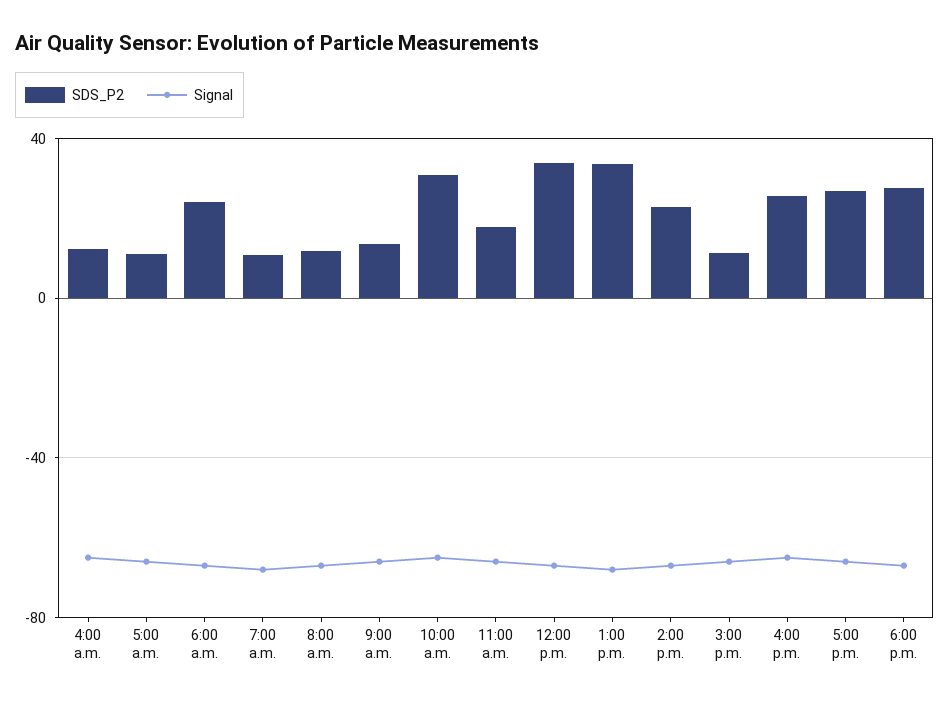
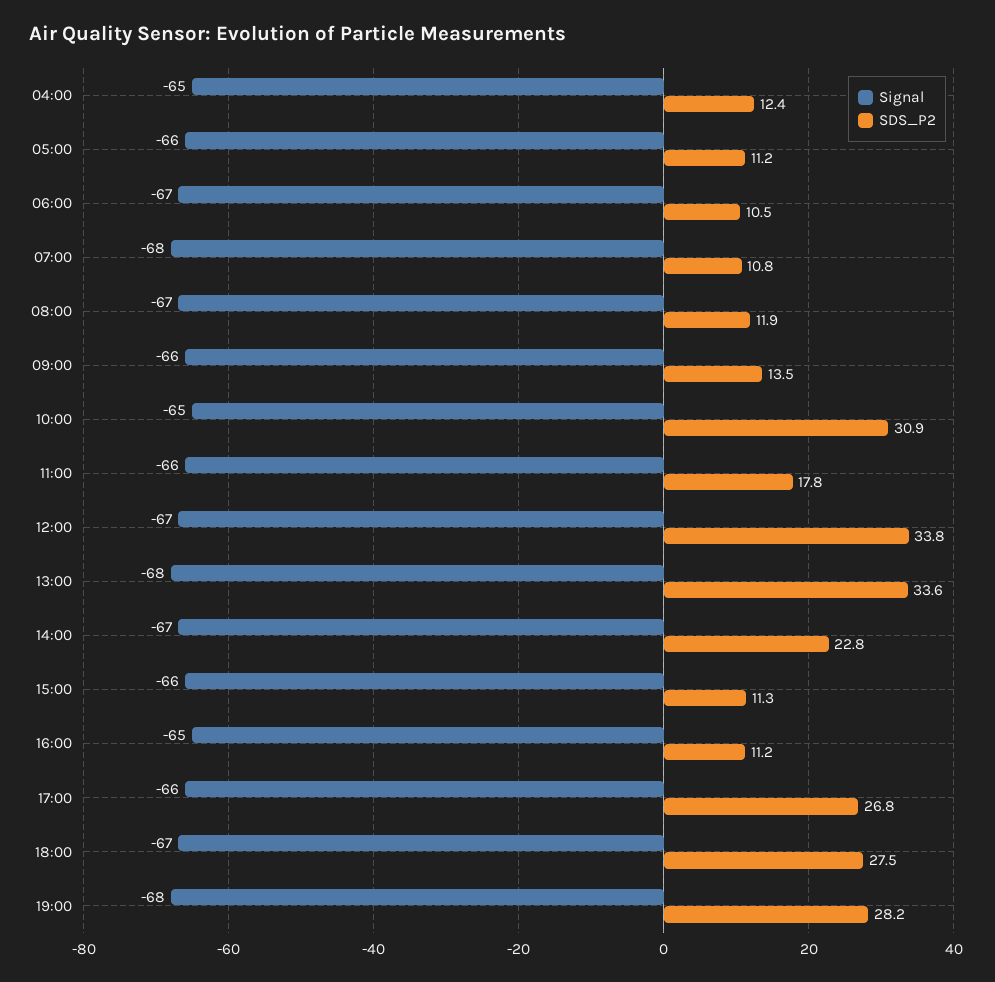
SDS_P2, 6:00 a.m.: 25 -> 10.5
SDS_P2, 4:00 p.m.: 25 -> 11.2
Signal, 19:00: none -> -68
SDS_P2, 19:00: none -> 28.2

